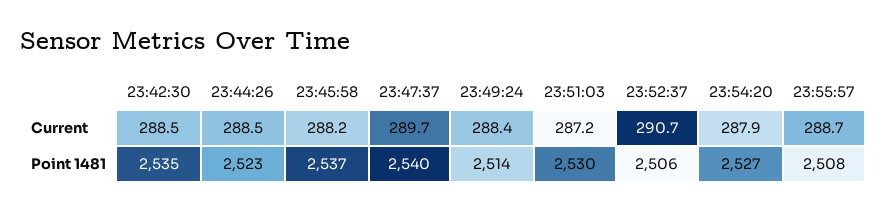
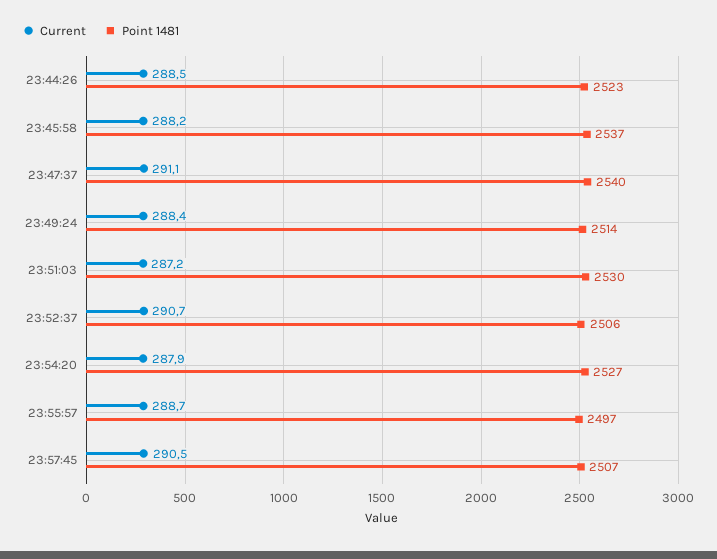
Current, 23:42:30: 288.5 -> none
Current, 23:47:37: 289.7 -> 291.1
Point 1481, 23:42:30: 2535 -> none
Point 1481, 23:55:57: 2508 -> 2497
Current, 23:57:45: none -> 290.5
Point 1481, 23:57:45: none -> 2507

